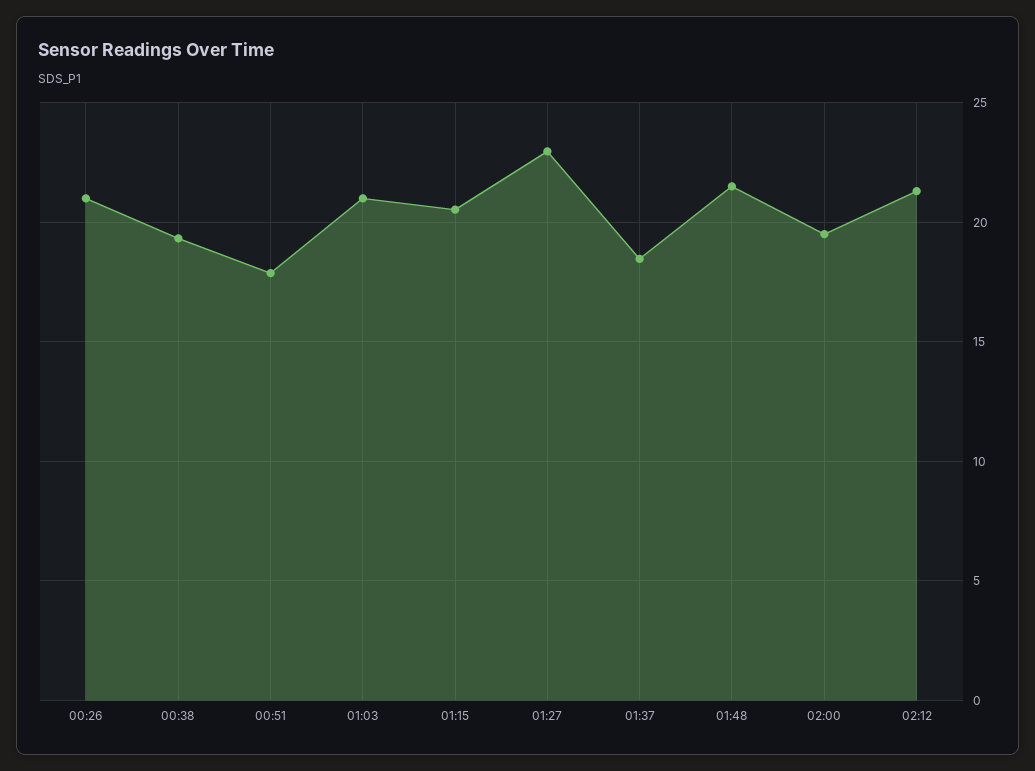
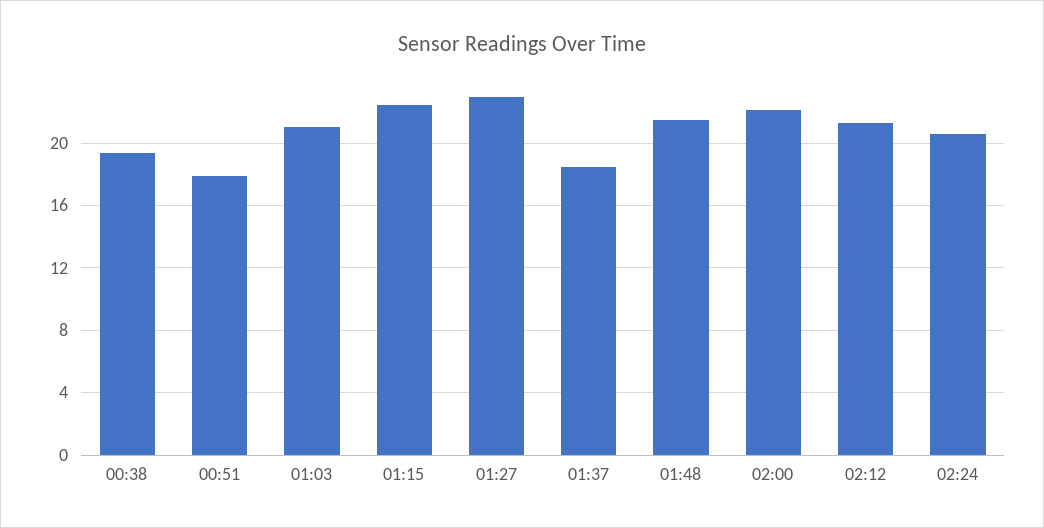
00:26: 21 -> none
01:15: 20.5 -> 22.5
02:00: 19.5 -> 22
02:24: none -> 20.5

